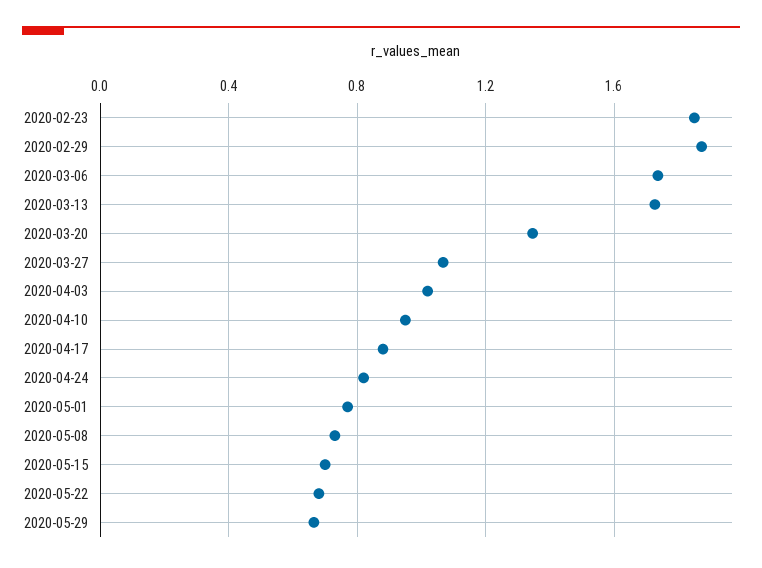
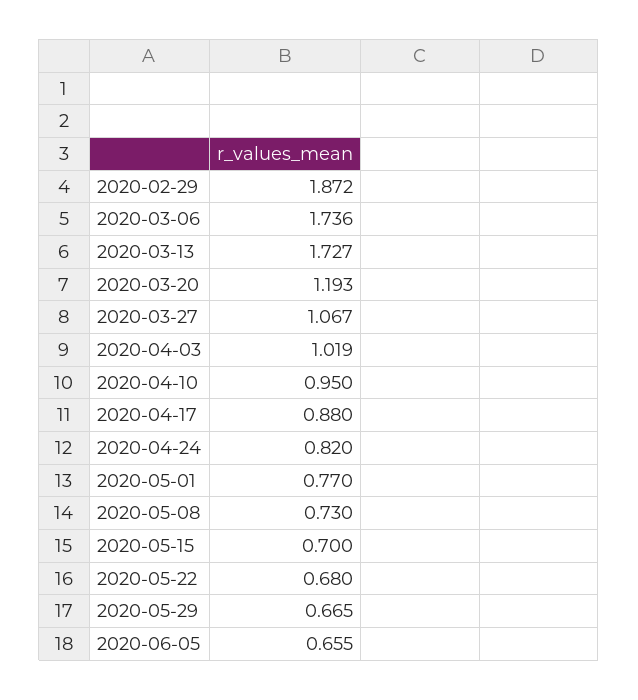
2020-02-23: 1.85 -> none
2020-03-20: 1.35 -> 1.193
2020-06-05: none -> 0.655

